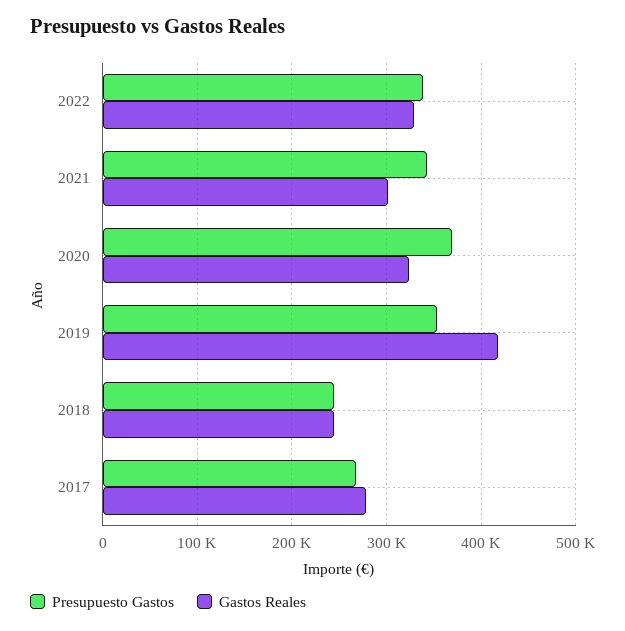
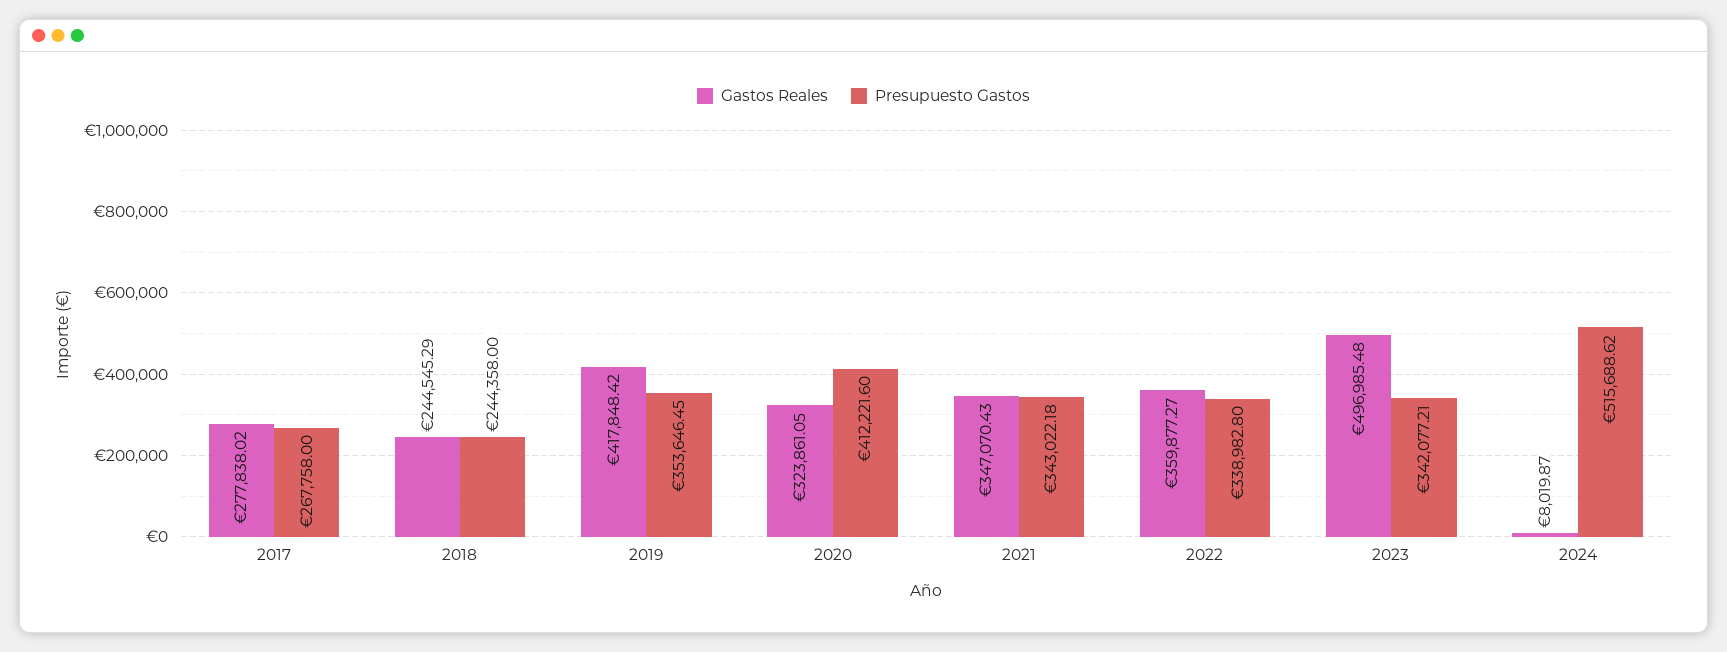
Gastos Reales, 2022: 330000 -> 359877.27
Gastos Reales, 2021: 300000 -> 347070.43
Presupuesto Gastos, 2020: 370000 -> 412221.6
Gastos Reales, 2023: none -> 496985.48
Presupuesto Gastos, 2023: none -> 342077.21
Gastos Reales, 2024: none -> 8019.87
Presupuesto Gastos, 2024: none -> 515688.62

